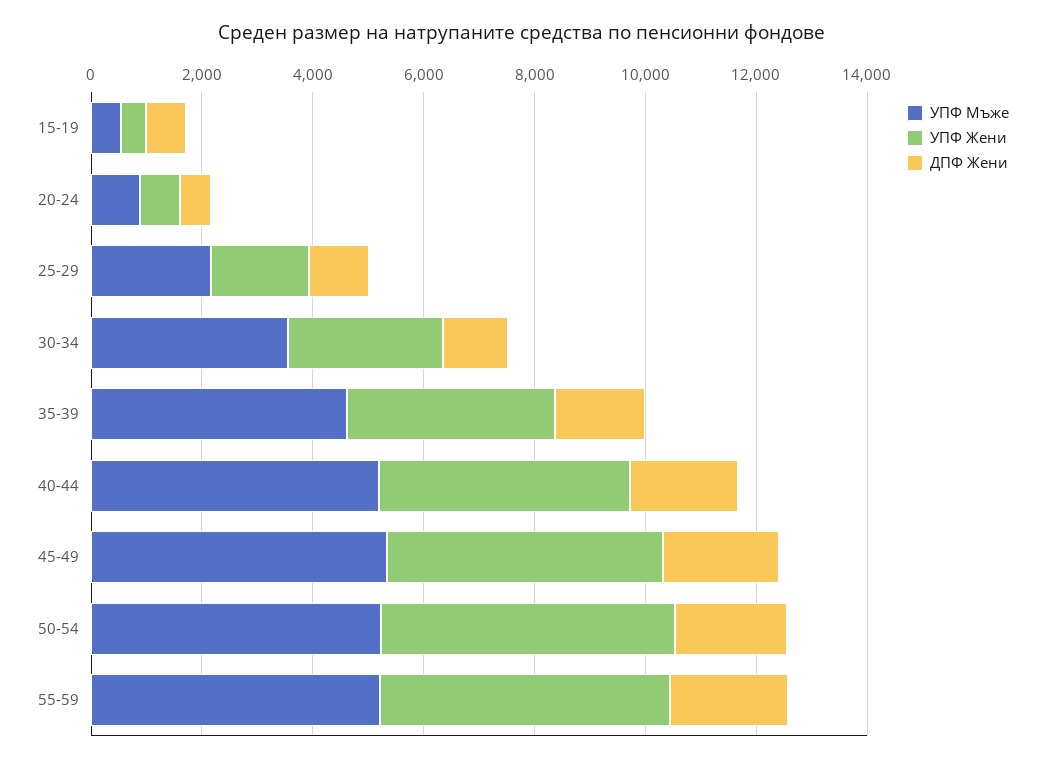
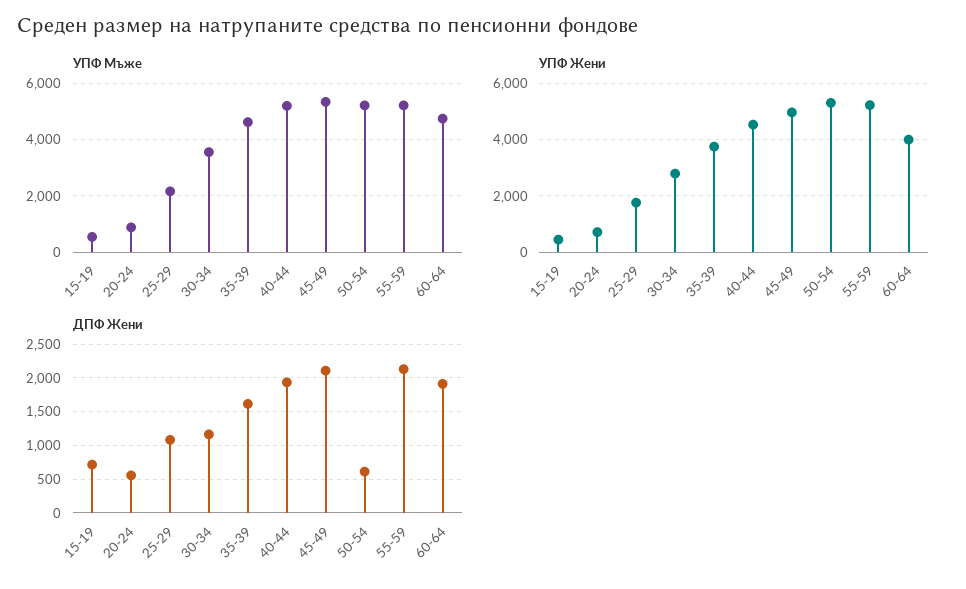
ДПФ Жени, 50-54: 2000 -> 600
УПФ Мъже, 60-64: none -> 4750
УПФ Жени, 60-64: none -> 4000
ДПФ Жени, 60-64: none -> 1900

